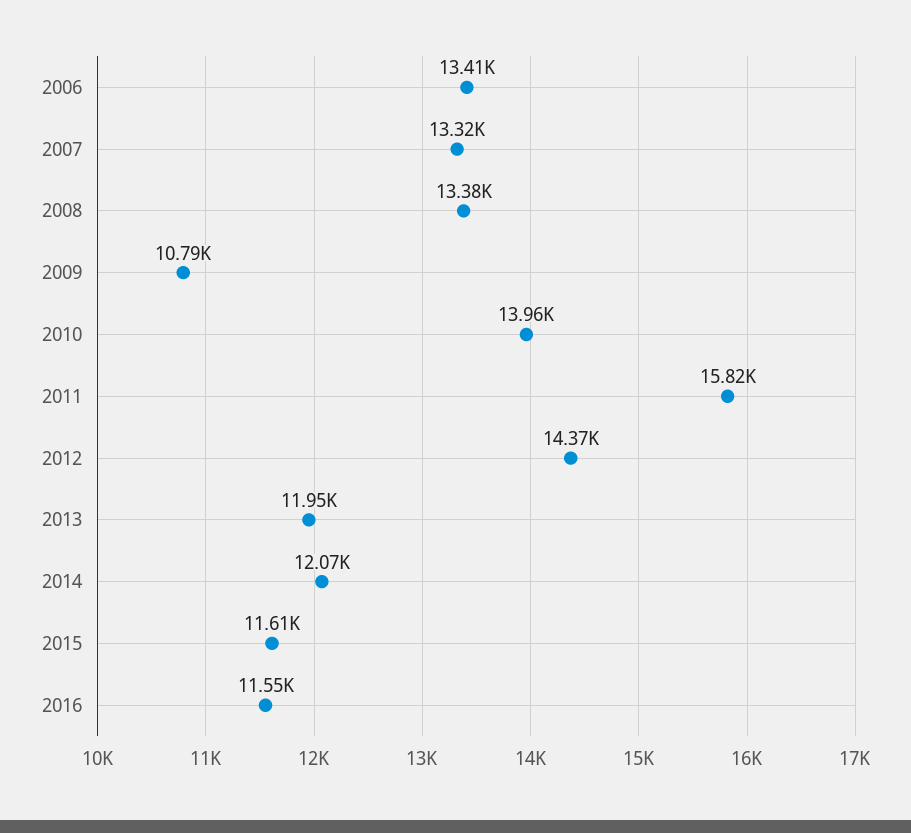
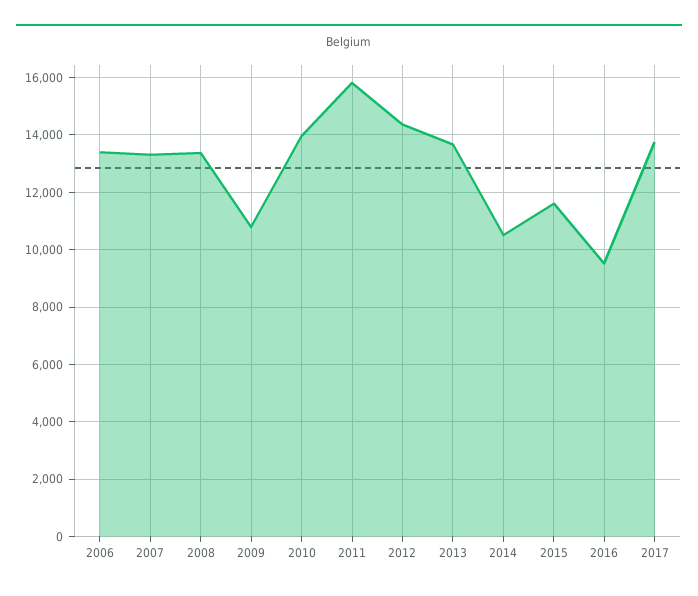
2013: 11950 -> 13750
2014: 12070 -> 10500
2016: 11550 -> 9500
2017: none -> 13750

